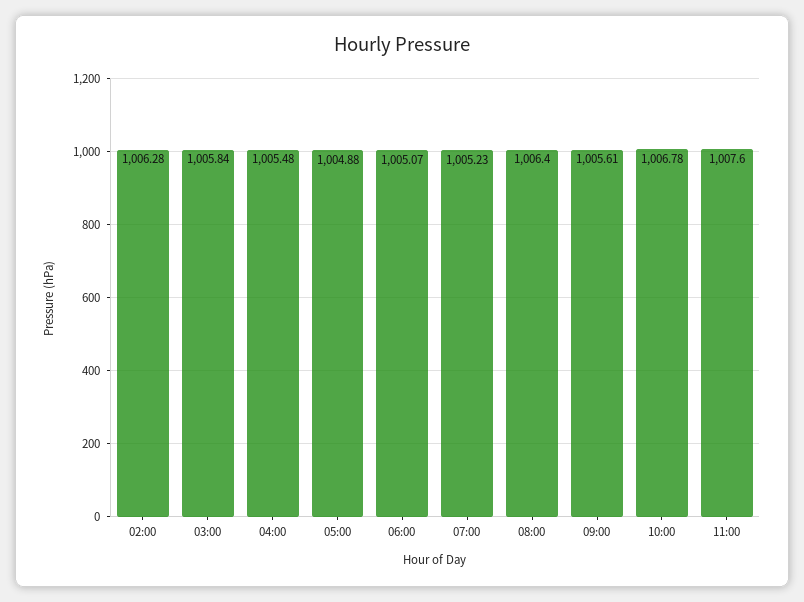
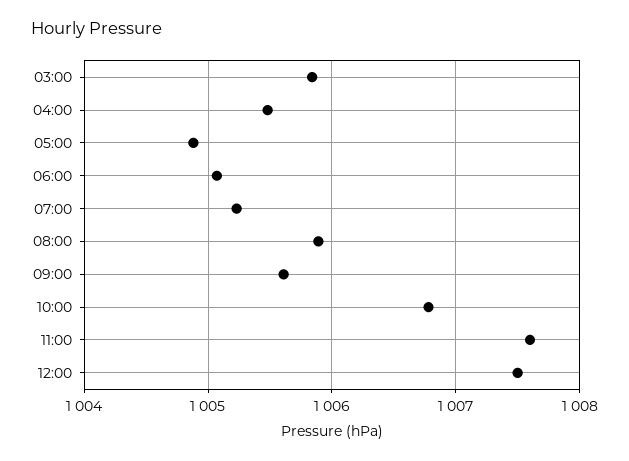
02:00: 1006.28 -> none
08:00: 1006.4 -> 1005.9
12:00: none -> 1007.5

